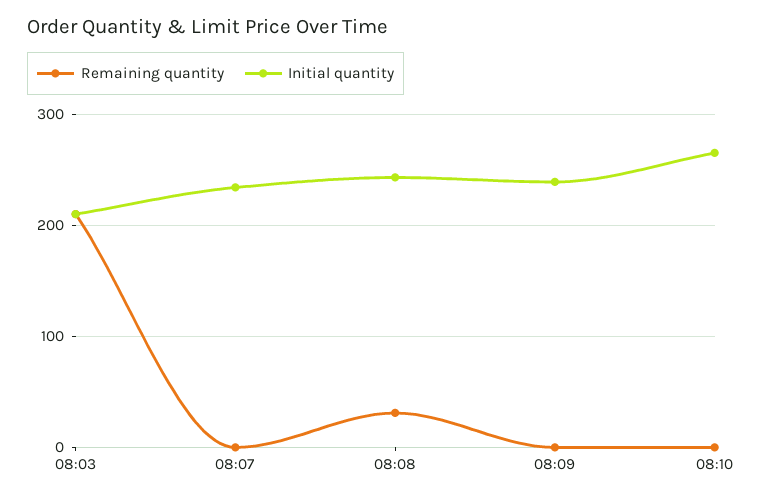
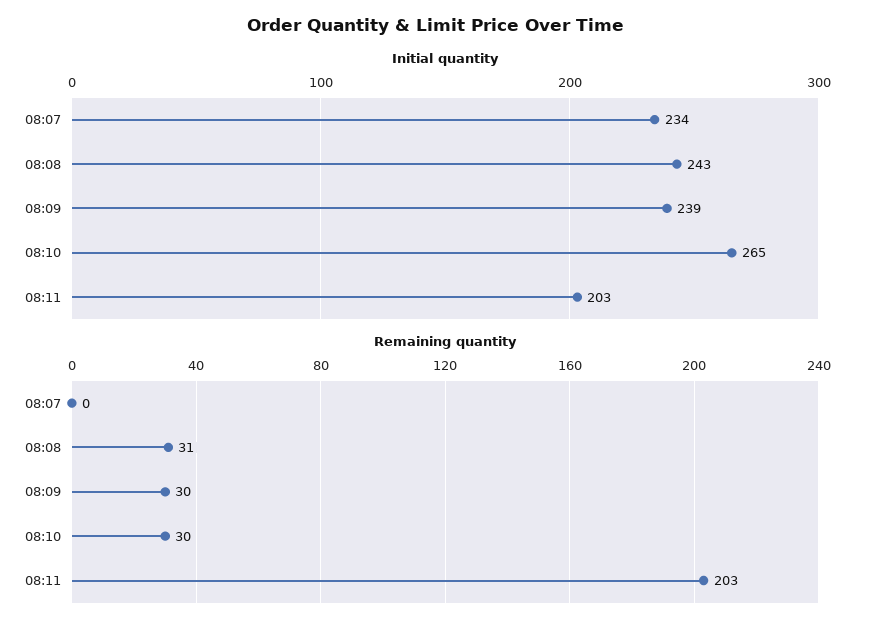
Remaining quantity, 08:03: 210 -> none
Initial quantity, 08:03: 210 -> none
Remaining quantity, 08:09: 0 -> 30
Remaining quantity, 08:10: 0 -> 30
Initial quantity, 08:11: none -> 203
Remaining quantity, 08:11: none -> 203

